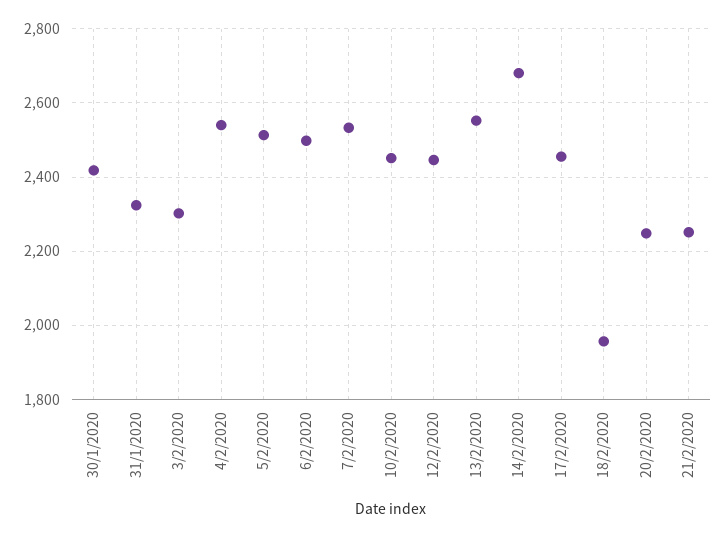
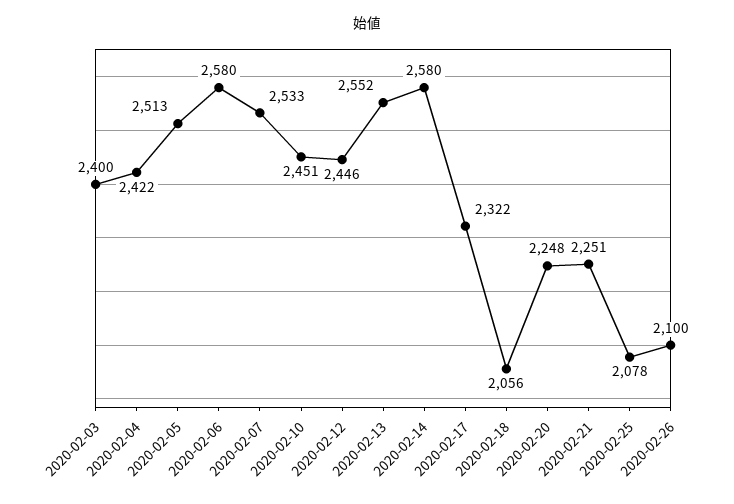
30/1/2020: 2420 -> none
31/1/2020: 2320 -> none
3/2/2020: 2300 -> 2400
4/2/2020: 2540 -> 2422
6/2/2020: 2500 -> 2580
14/2/2020: 2680 -> 2580
17/2/2020: 2460 -> 2322
18/2/2020: 1960 -> 2056
2020-02-25: none -> 2078
2020-02-26: none -> 2100

